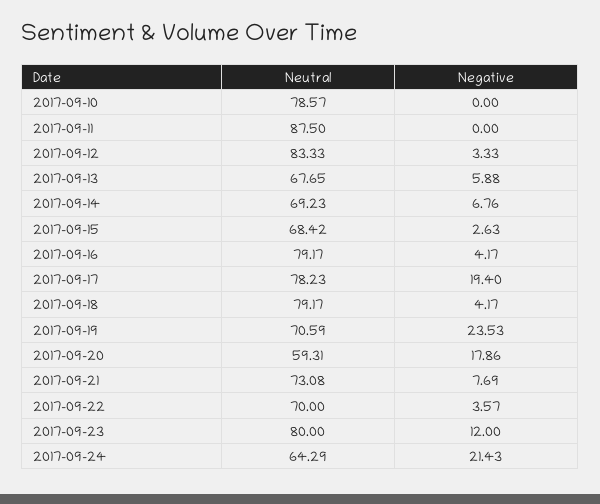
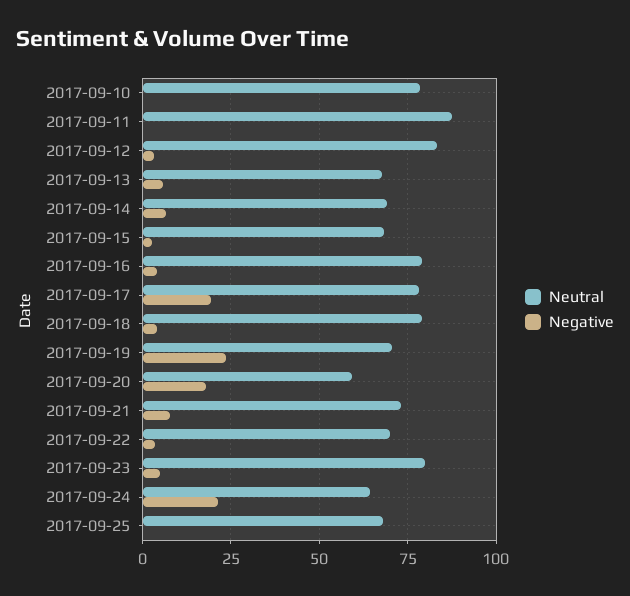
Negative, 2017-09-23: 12 -> 5
Neutral, 2017-09-25: none -> 67.5
Negative, 2017-09-25: none -> 0

